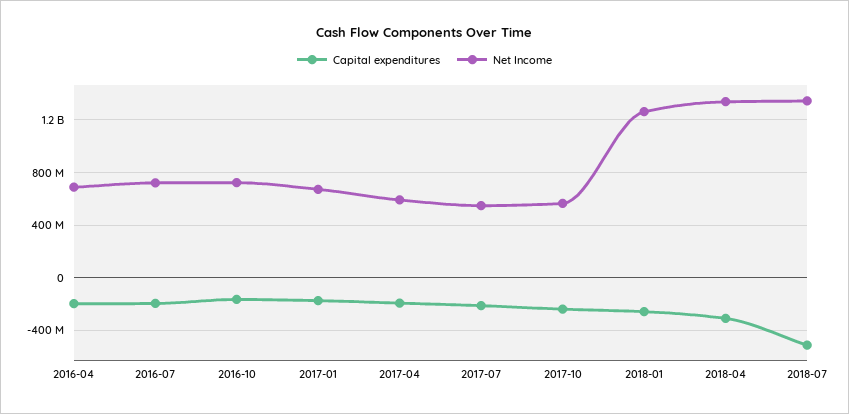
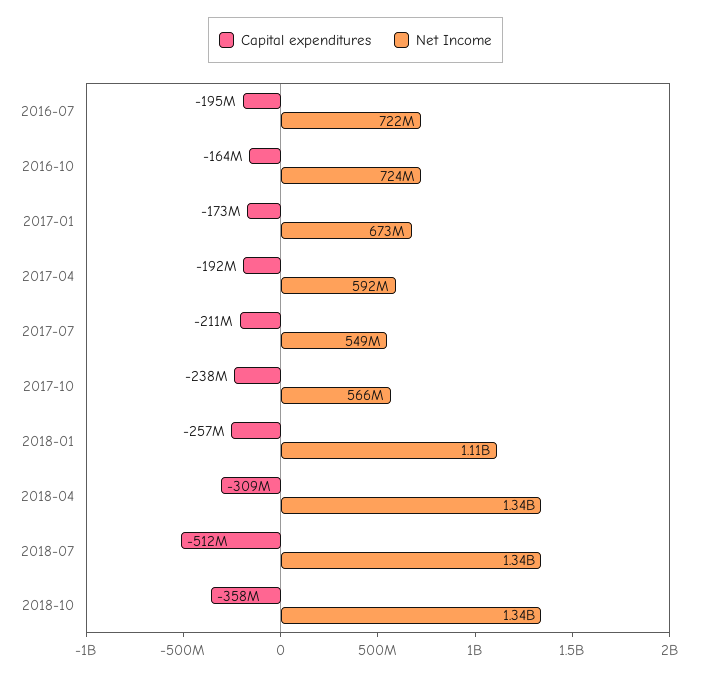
Capital expenditures, 2016-04: -200000000 -> none
Net Income, 2016-04: 700000000 -> none
Net Income, 2018-01: 1250000000 -> 1110000000
Capital expenditures, 2018-10: none -> -358000000
Net Income, 2018-10: none -> 1340000000

